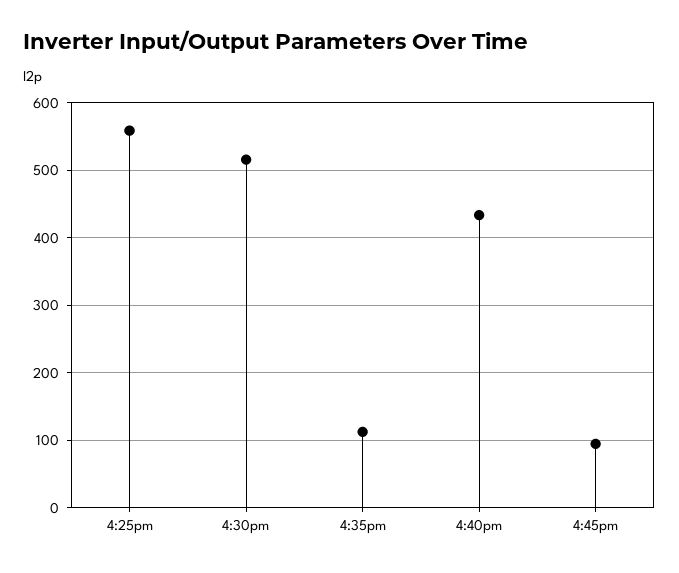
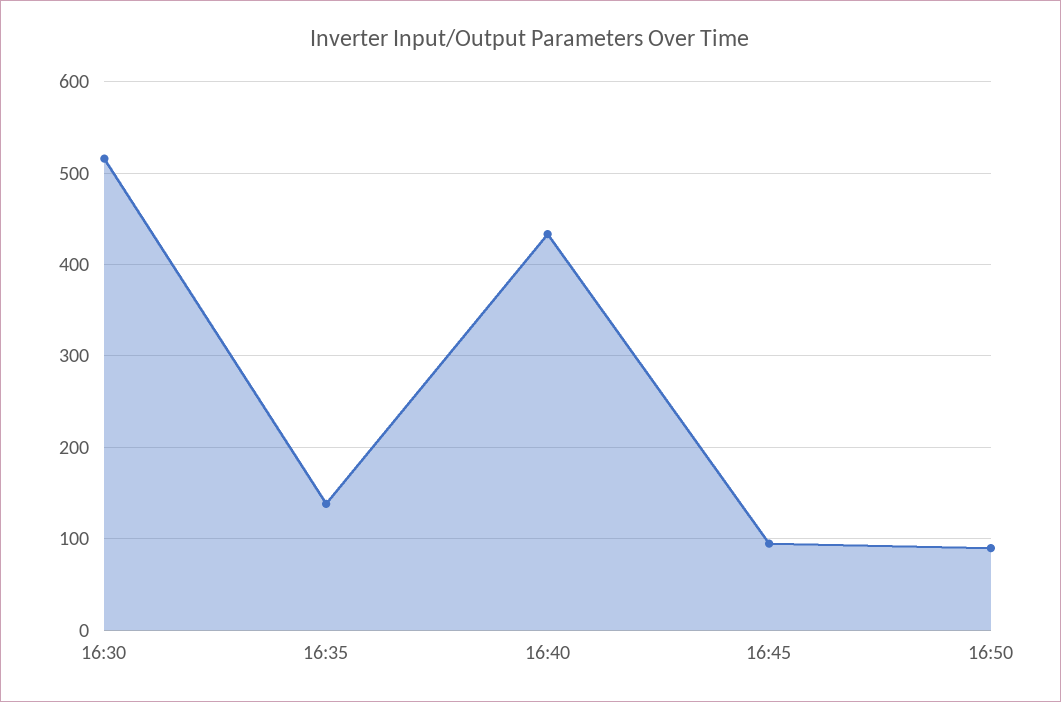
4:25pm: 560 -> none
4:35pm: 110 -> 140
16:50: none -> 90

